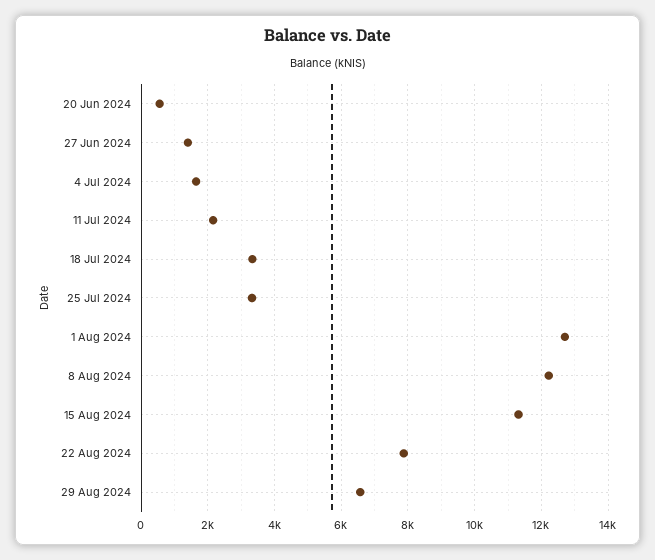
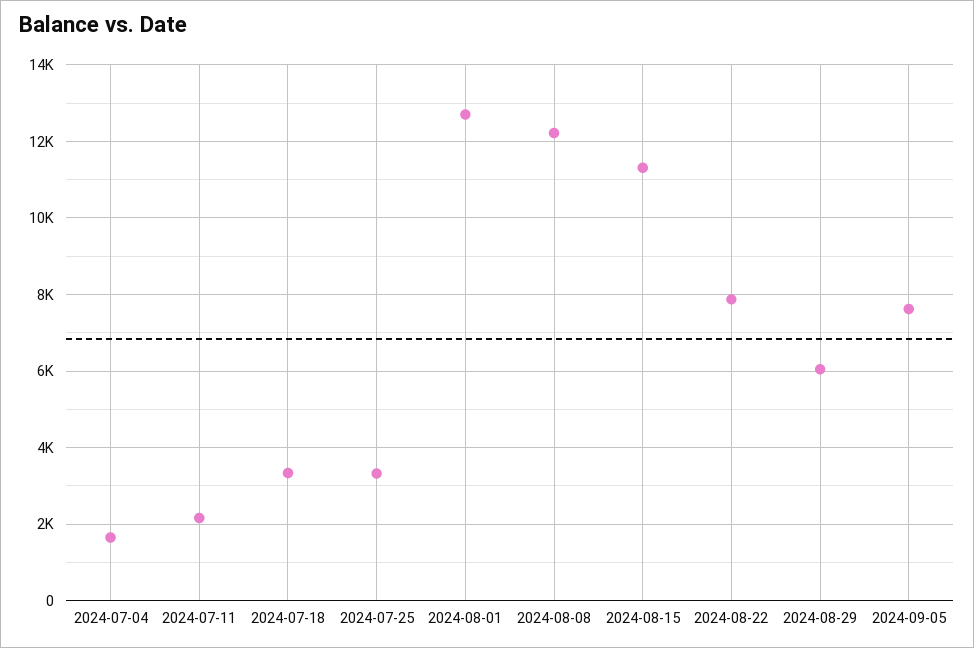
20 Jun 2024: 600 -> none
27 Jun 2024: 1400 -> none
29 Aug 2024: 6600 -> 6000
2024-09-05: none -> 7600

